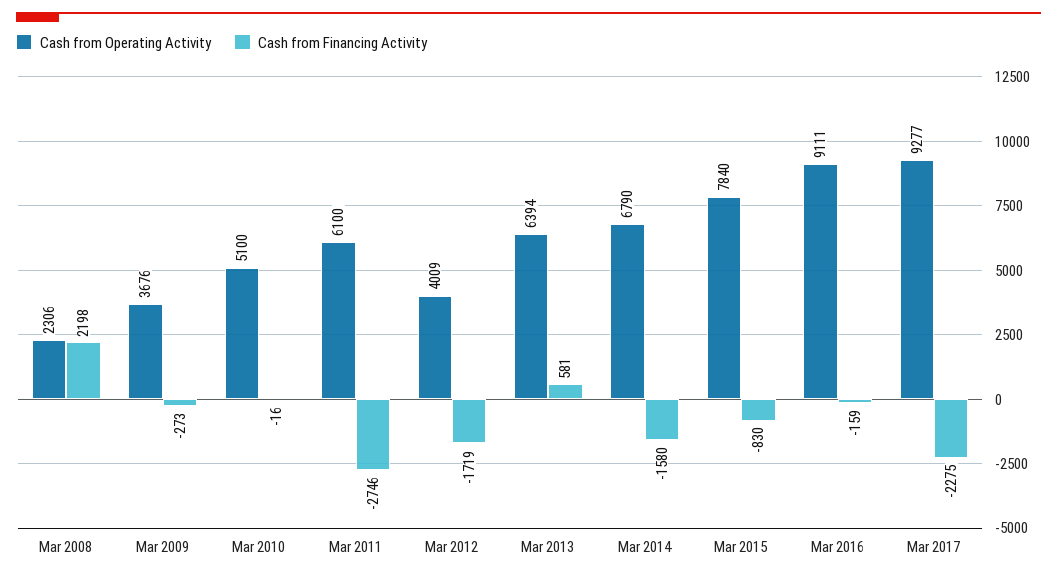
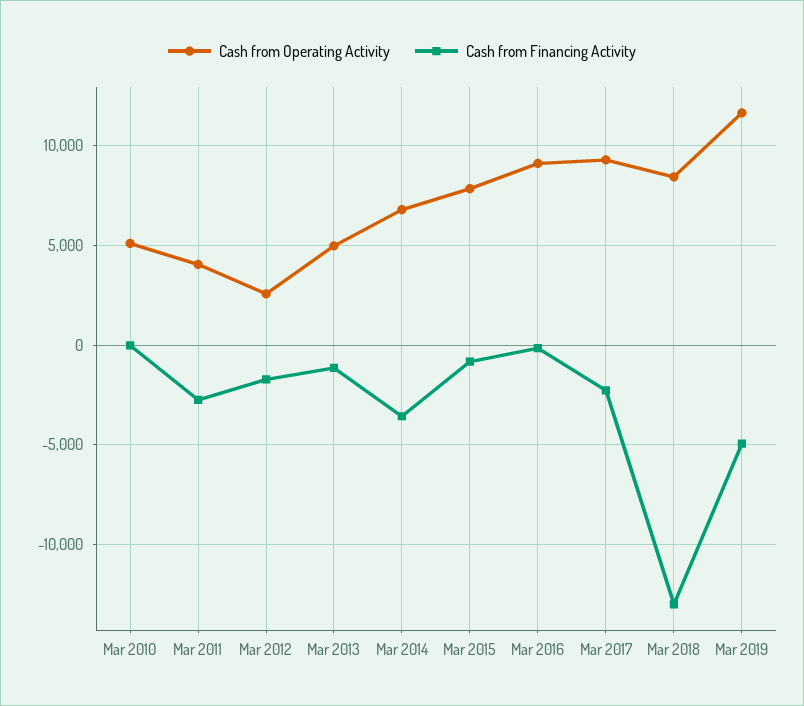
Cash from Operating Activity, Mar 2008: 2306 -> none
Cash from Financing Activity, Mar 2008: 2198 -> none
Cash from Operating Activity, Mar 2009: 3676 -> none
Cash from Financing Activity, Mar 2009: -273 -> none
Cash from Operating Activity, Mar 2011: 6100 -> 4000
Cash from Operating Activity, Mar 2012: 4009 -> 2500
Cash from Operating Activity, Mar 2013: 6394 -> 5000
Cash from Financing Activity, Mar 2013: 581 -> -1000
Cash from Financing Activity, Mar 2014: -1580 -> -3500
Cash from Operating Activity, Mar 2018: none -> 8500
Cash from Financing Activity, Mar 2018: none -> -13000
Cash from Operating Activity, Mar 2019: none -> 11500
Cash from Financing Activity, Mar 2019: none -> -5000

